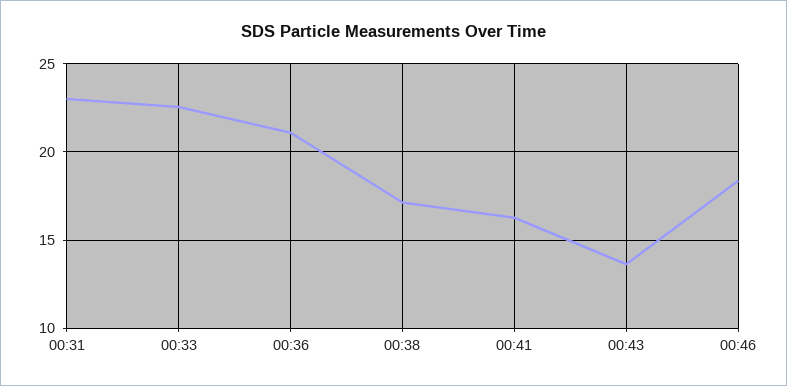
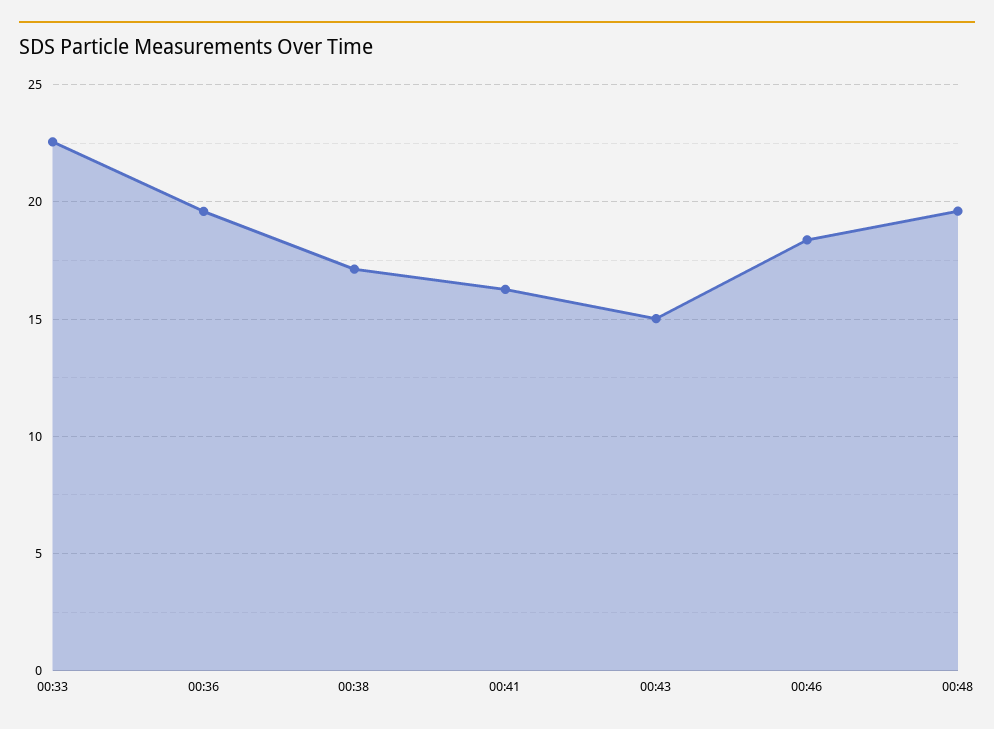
00:31: 23 -> none
00:36: 21 -> 19.5
00:43: 13.5 -> 15
00:48: none -> 19.5

